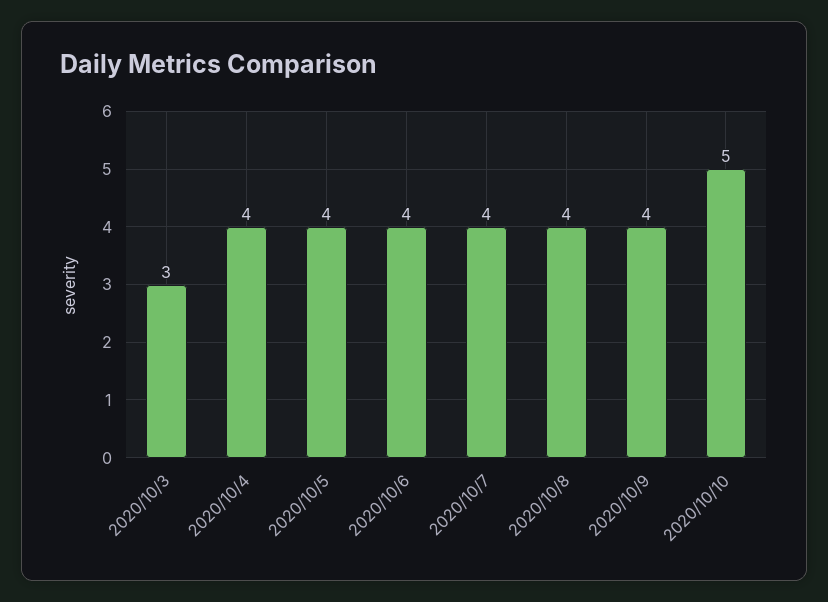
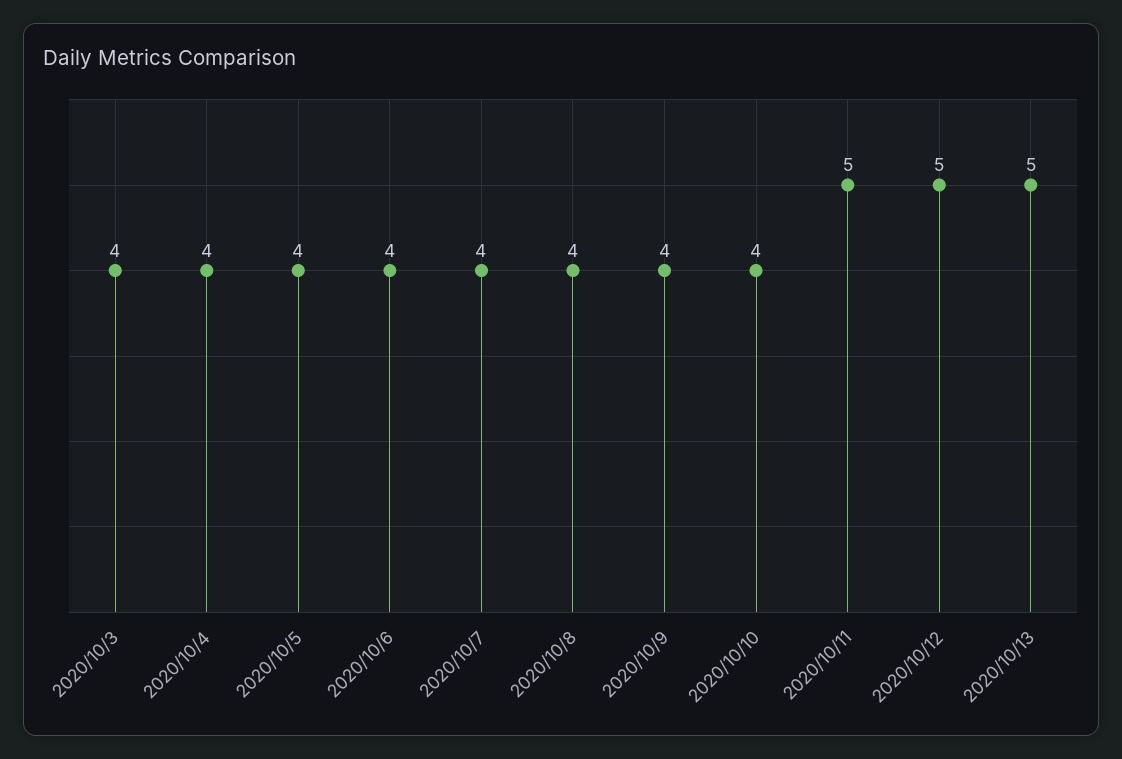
2020/10/3: 3 -> 4
2020/10/10: 5 -> 4
2020/10/11: none -> 5
2020/10/12: none -> 5
2020/10/13: none -> 5

